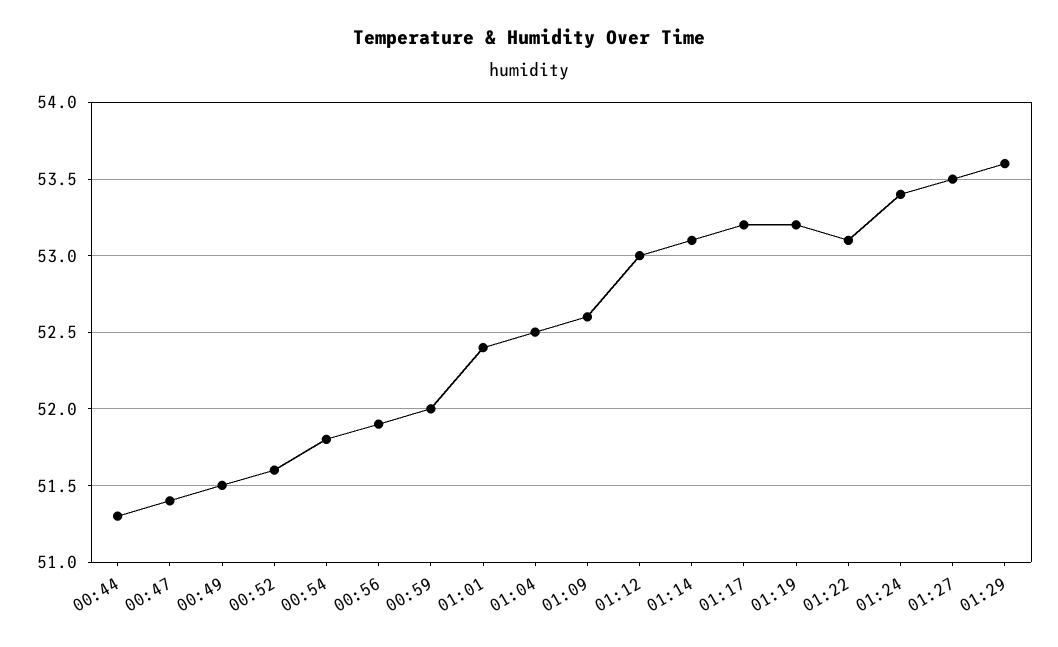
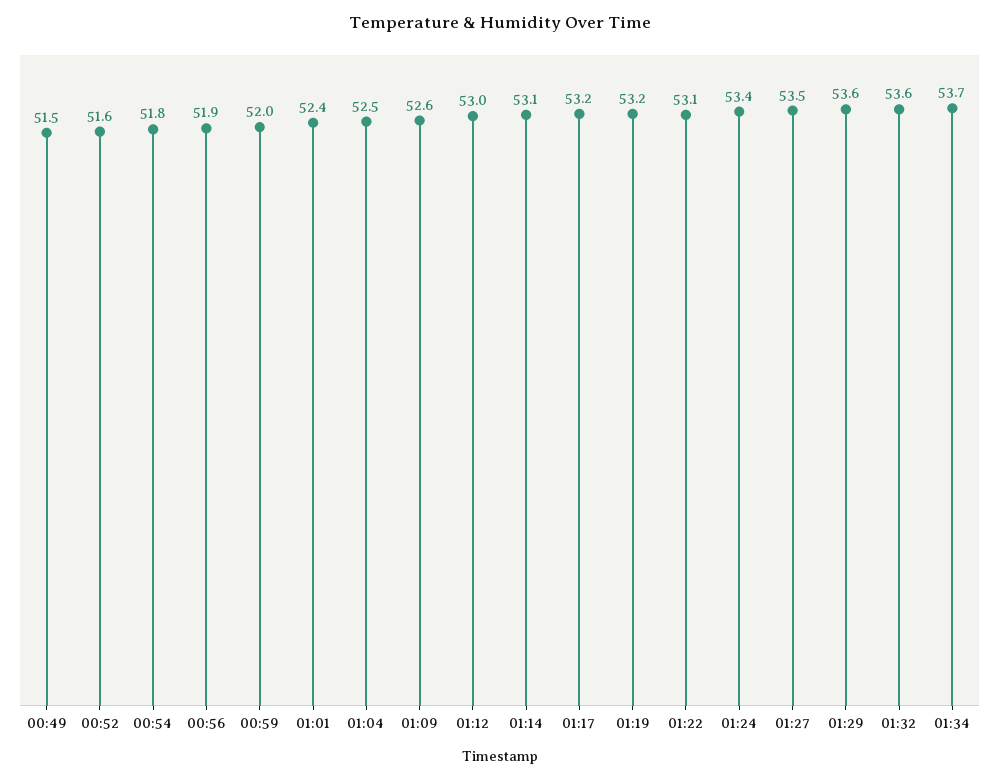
00:44: 51.3 -> none
00:47: 51.4 -> none
01:32: none -> 53.6
01:34: none -> 53.7

